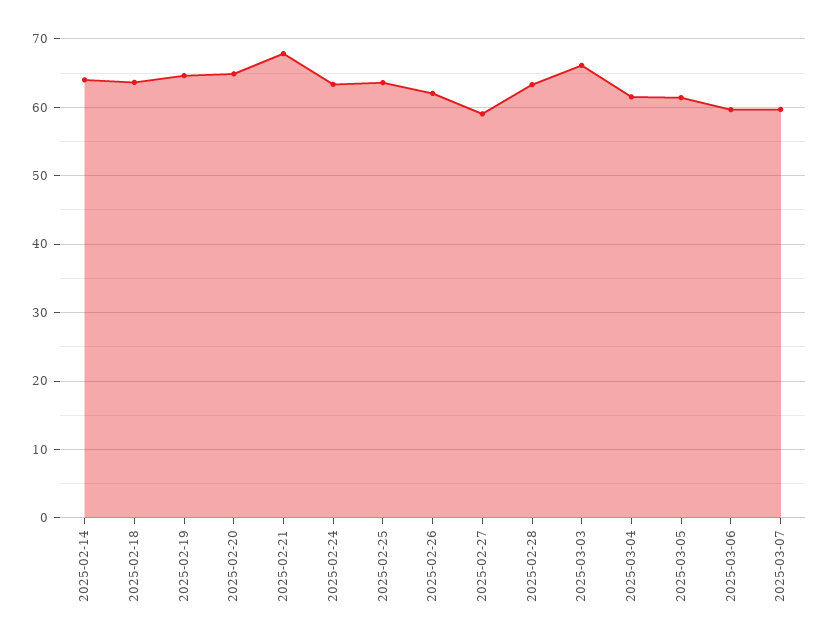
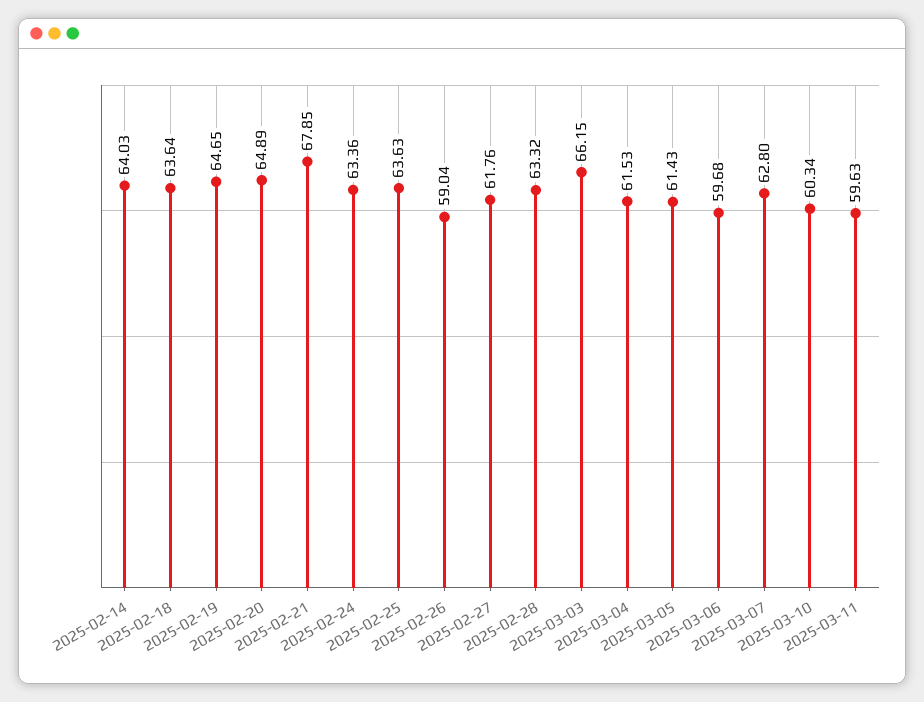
2025-02-26: 62 -> 59.04
2025-02-27: 59 -> 61.76
2025-03-07: 60 -> 62.8
2025-03-10: none -> 60.34
2025-03-11: none -> 59.63

